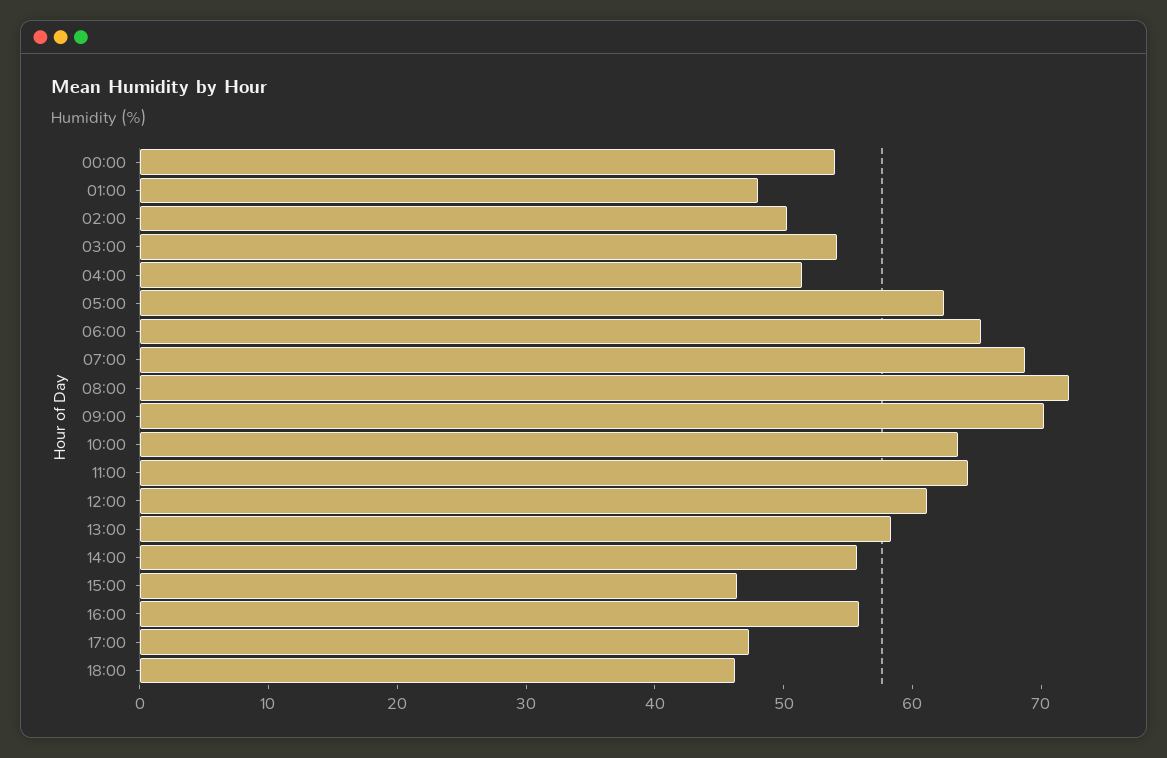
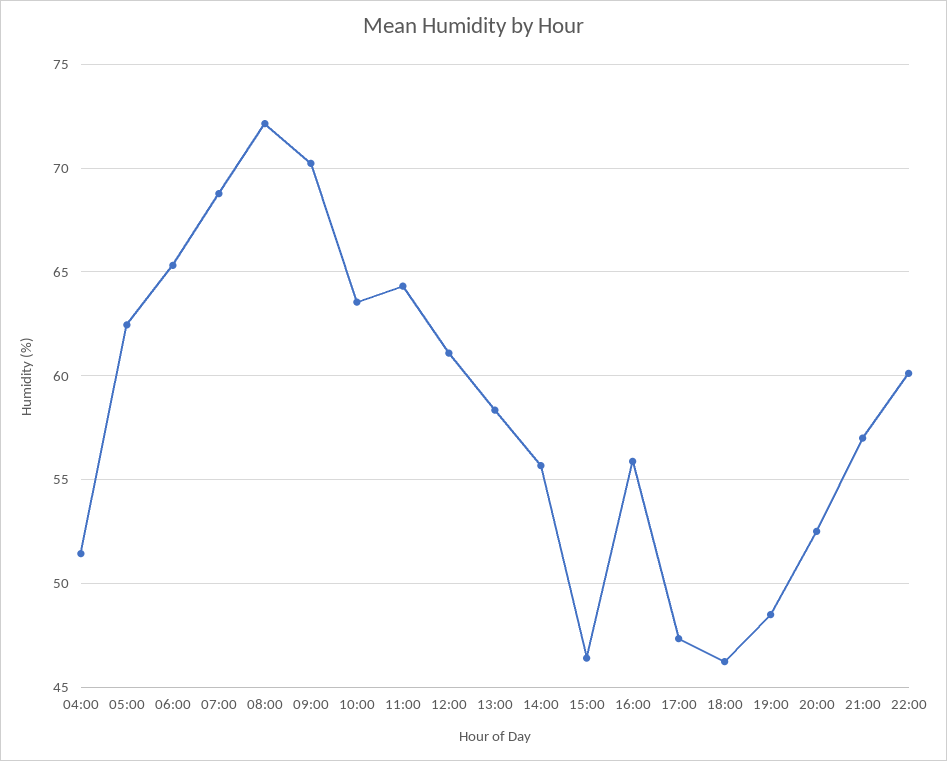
00:00: 54 -> none
01:00: 48 -> none
02:00: 50 -> none
03:00: 54 -> none
19:00: none -> 48.5
20:00: none -> 52.5
21:00: none -> 57
22:00: none -> 60

